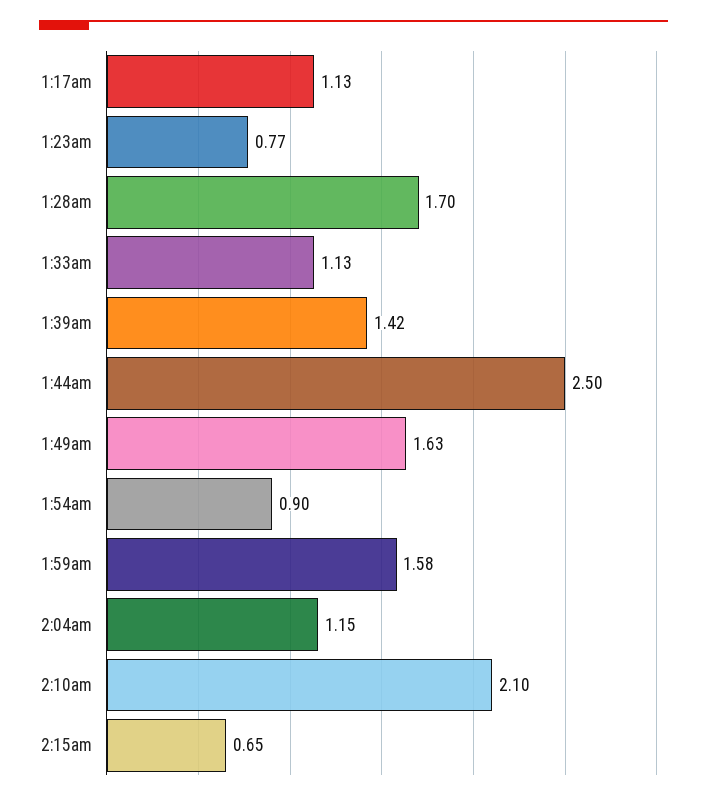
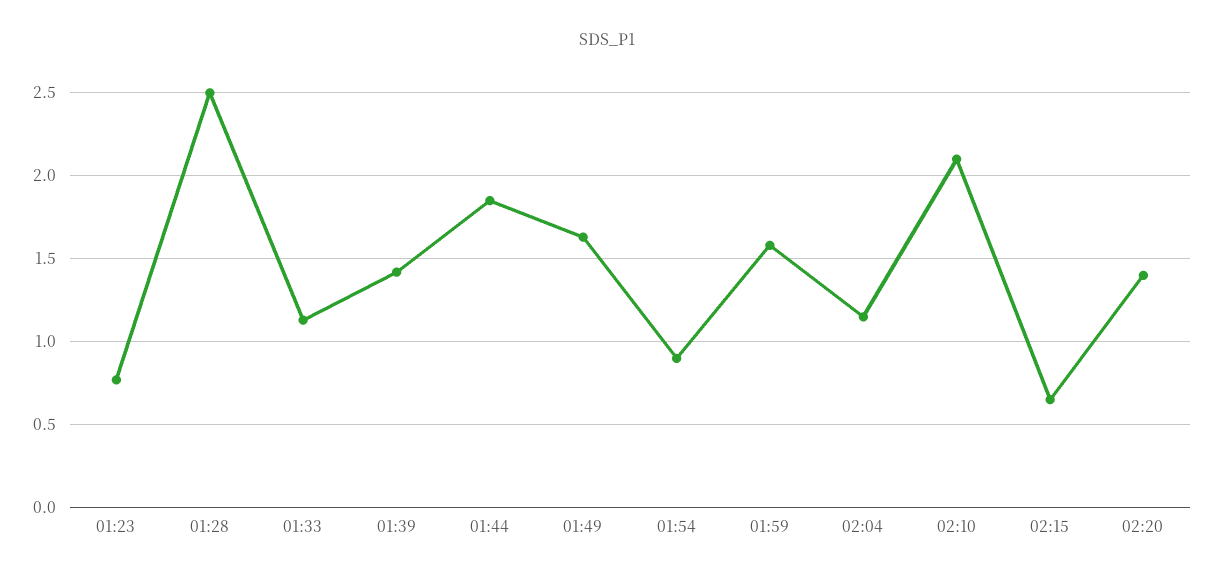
1:17am: 1.13 -> none
1:28am: 1.7 -> 2.5
1:44am: 2.5 -> 1.85
02:20: none -> 1.4

